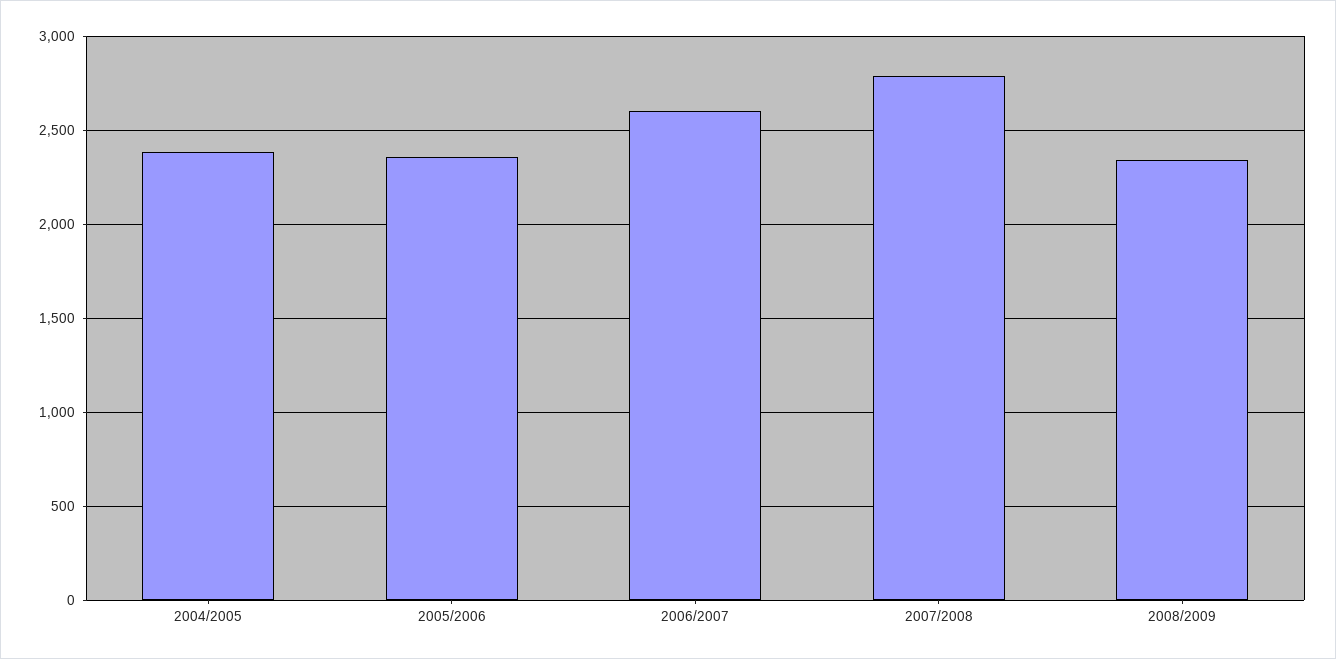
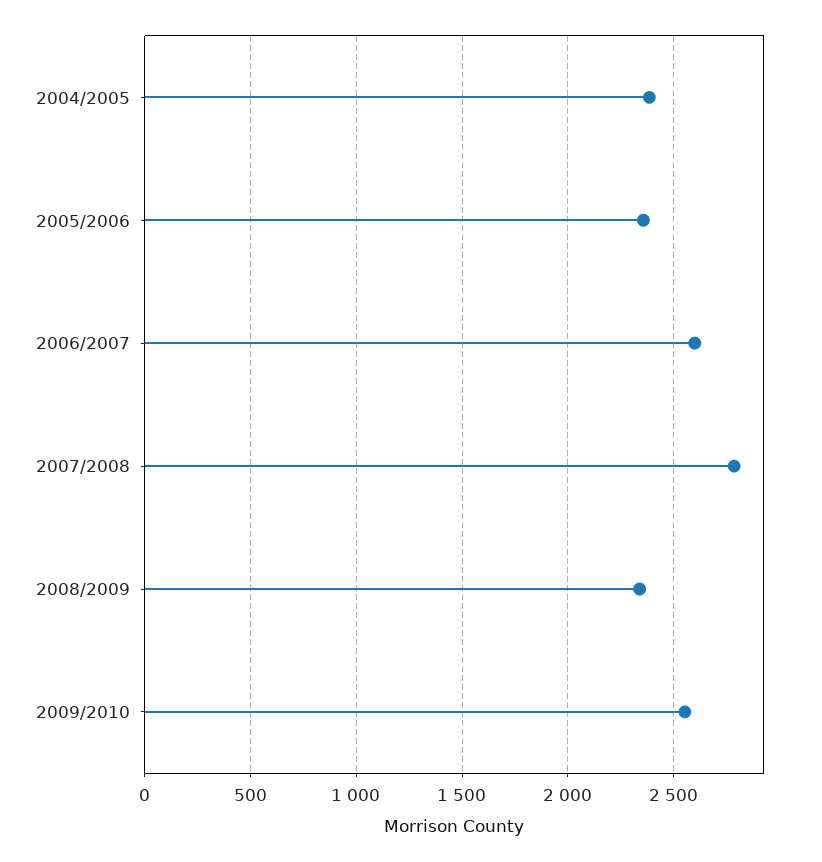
2009/2010: none -> 2550

